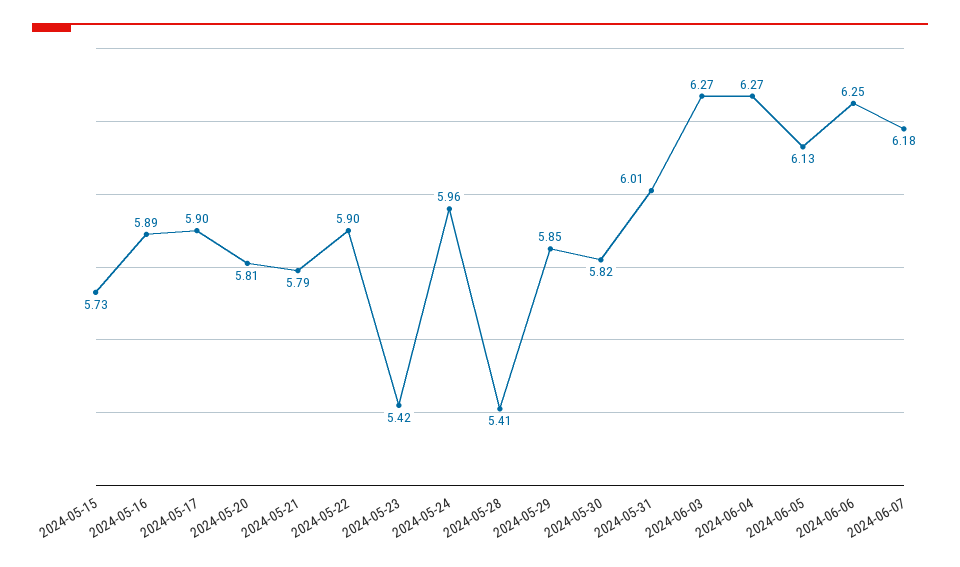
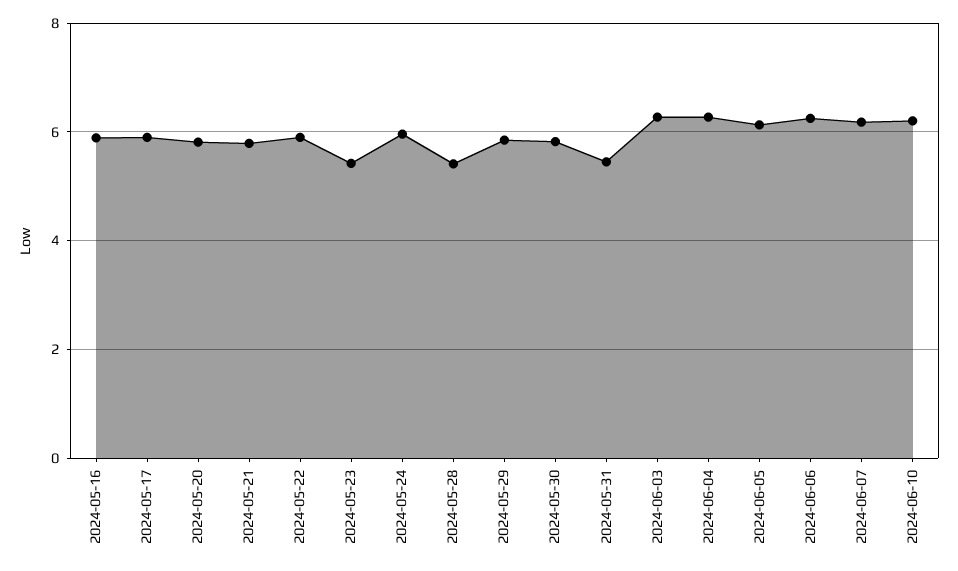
2024-05-15: 5.73 -> none
2024-05-31: 6.01 -> 5.4
2024-06-10: none -> 6.2

